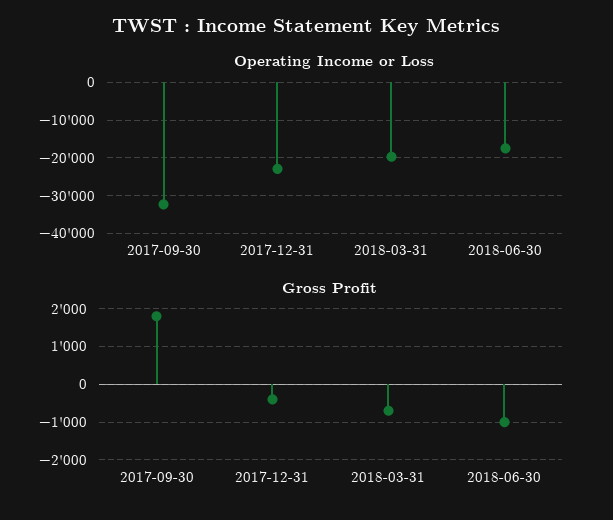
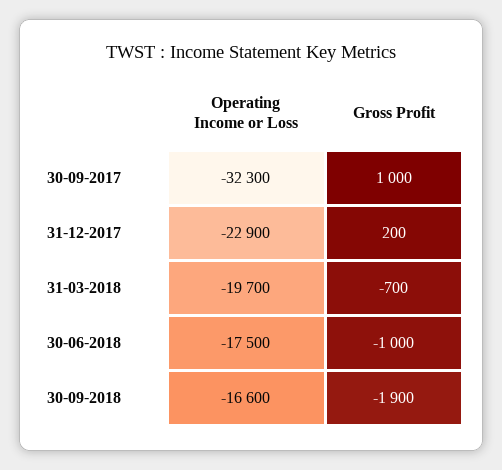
Gross Profit, 2017-09-30: 1800 -> 1000
Gross Profit, 2017-12-31: -400 -> 200
Operating Income or Loss, 30-09-2018: none -> -16600
Gross Profit, 30-09-2018: none -> -1900

